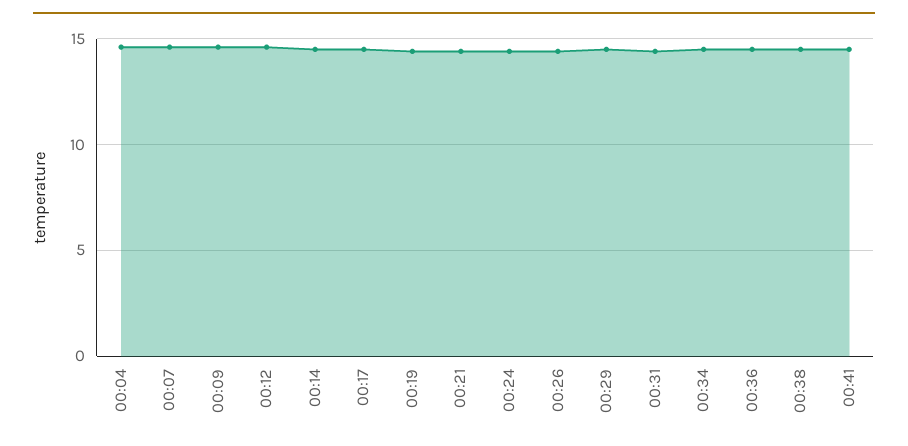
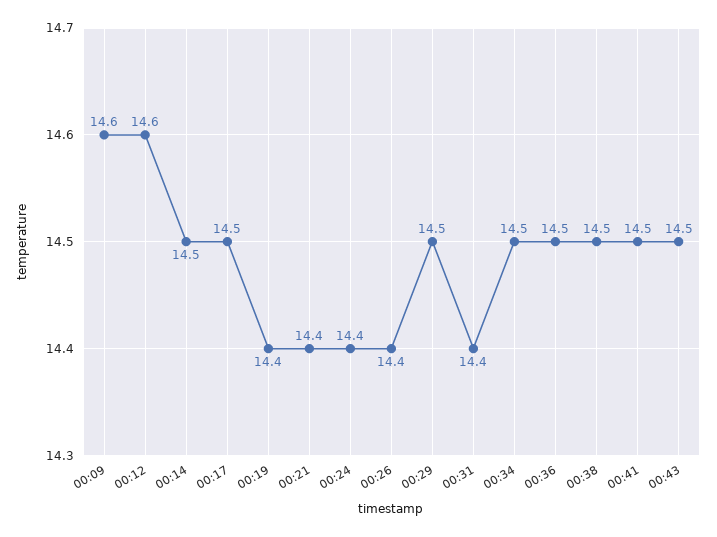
00:04: 14.5 -> none
00:07: 14.5 -> none
00:43: none -> 14.5

